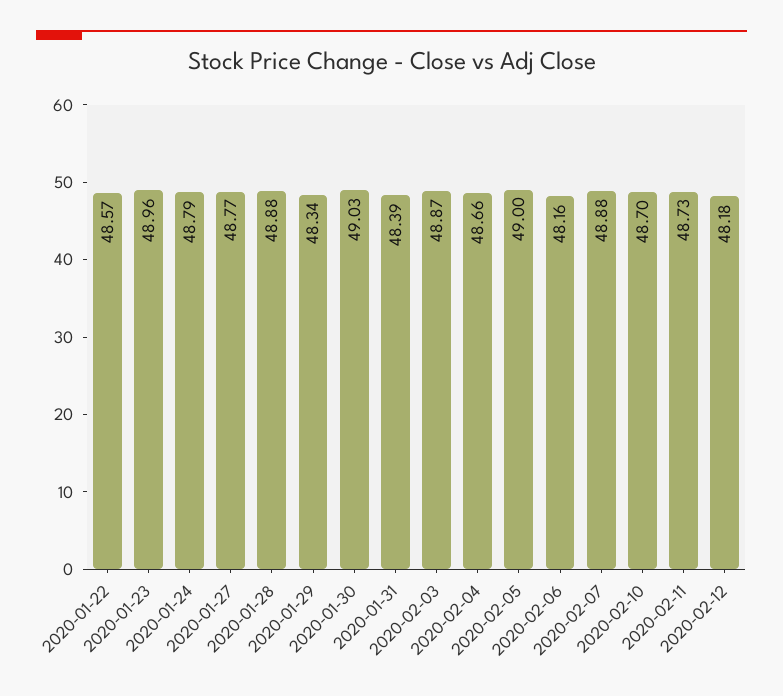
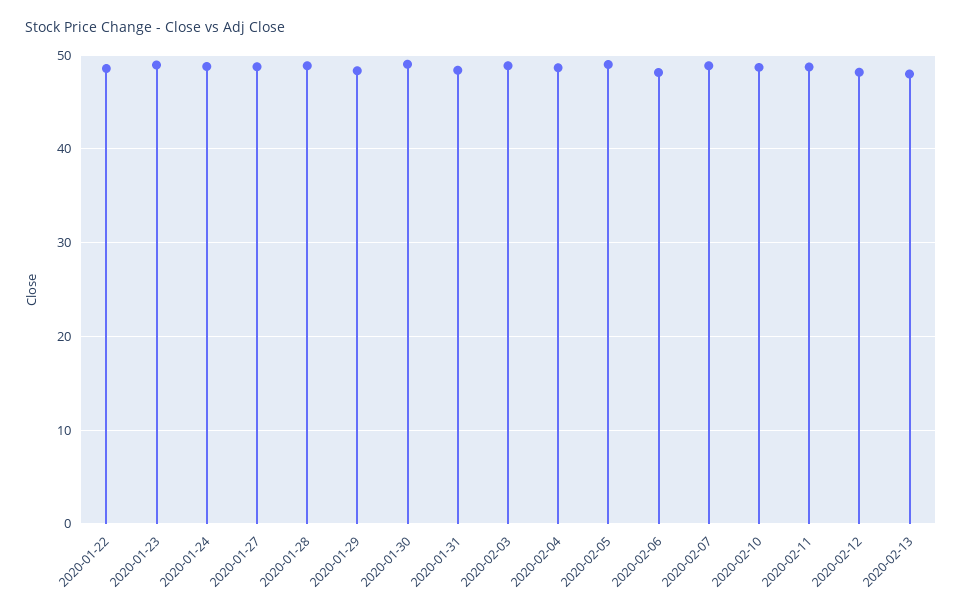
2020-02-13: none -> 48

